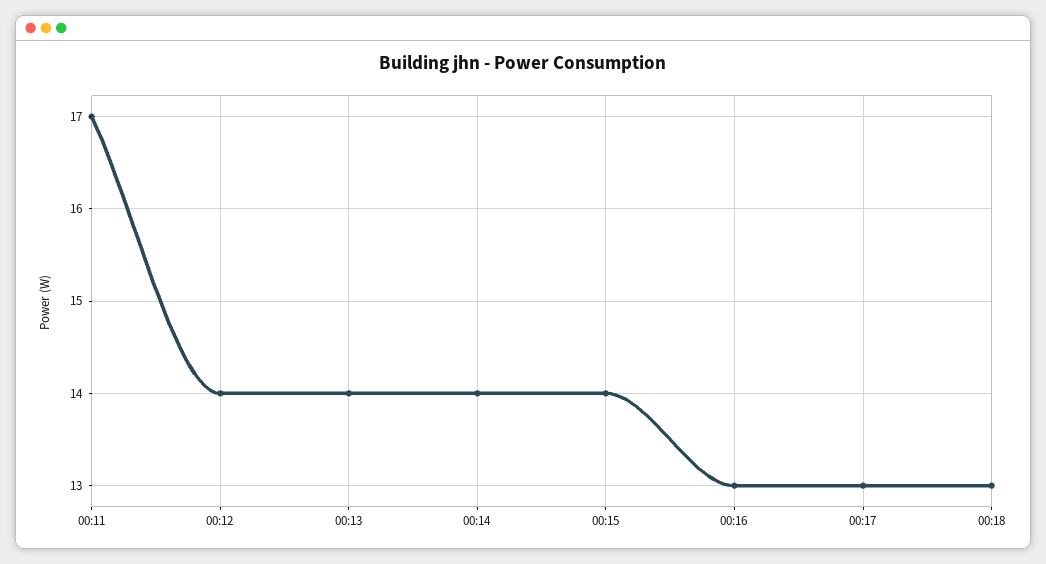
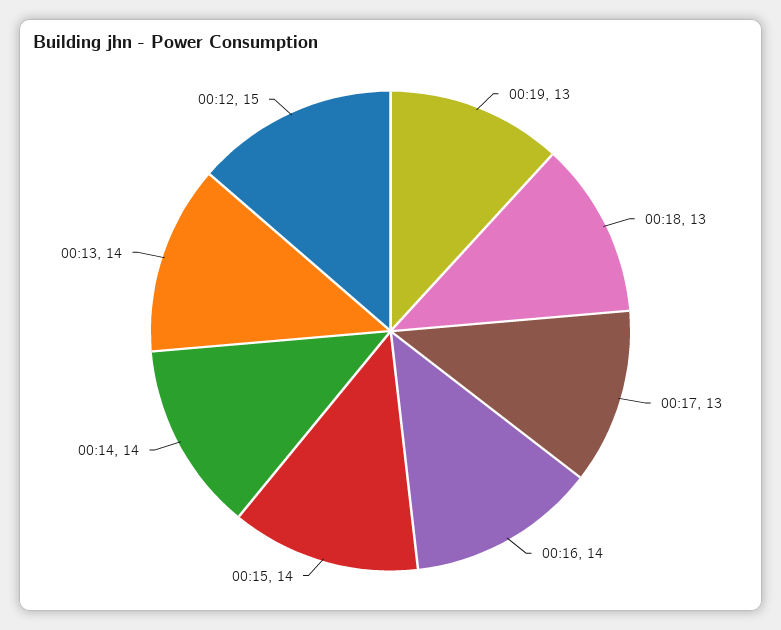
00:11: 17 -> none
00:12: 14 -> 15
00:16: 13 -> 14
00:19: none -> 13

